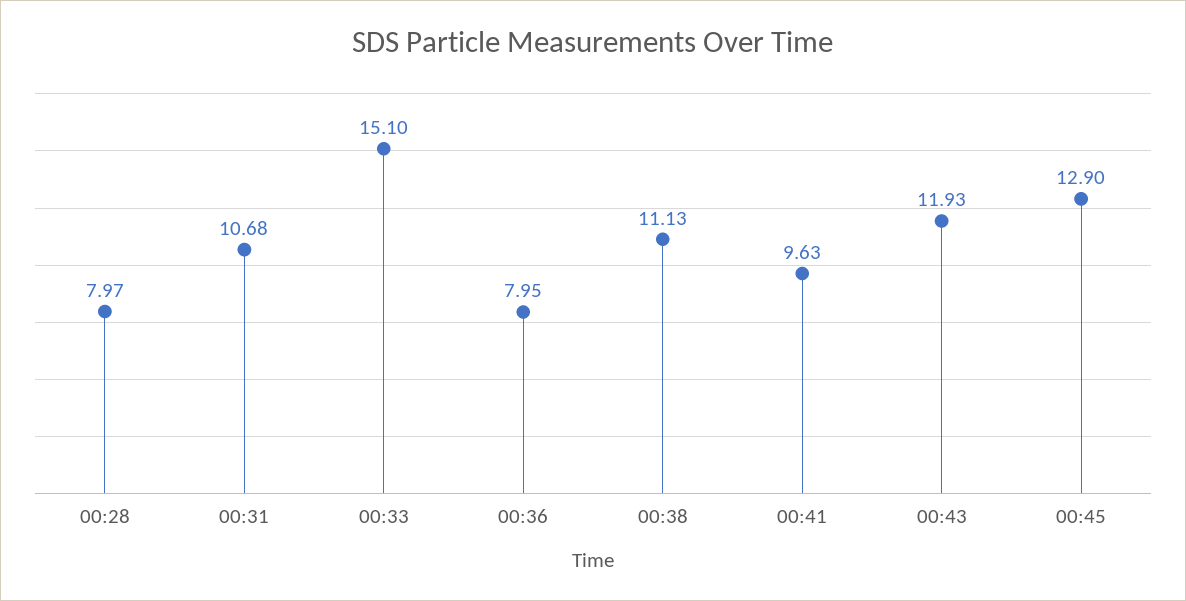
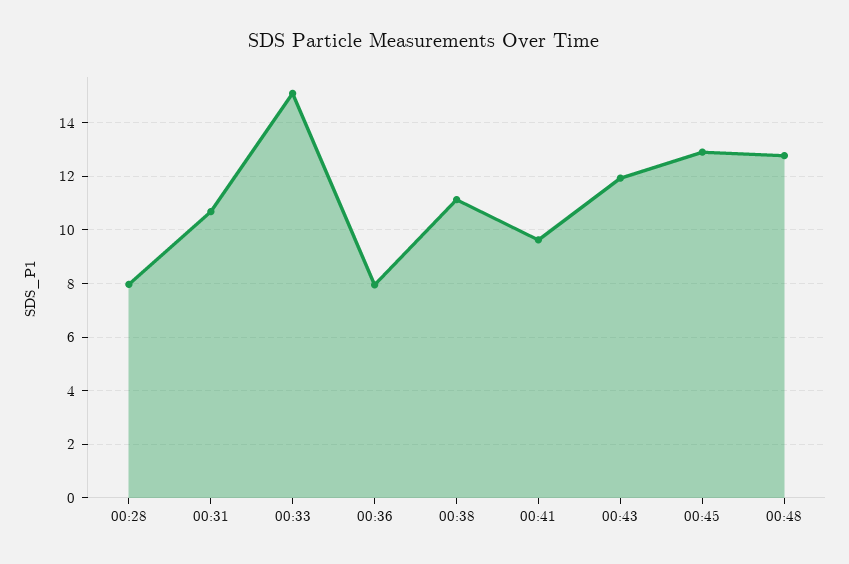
00:48: none -> 12.75

